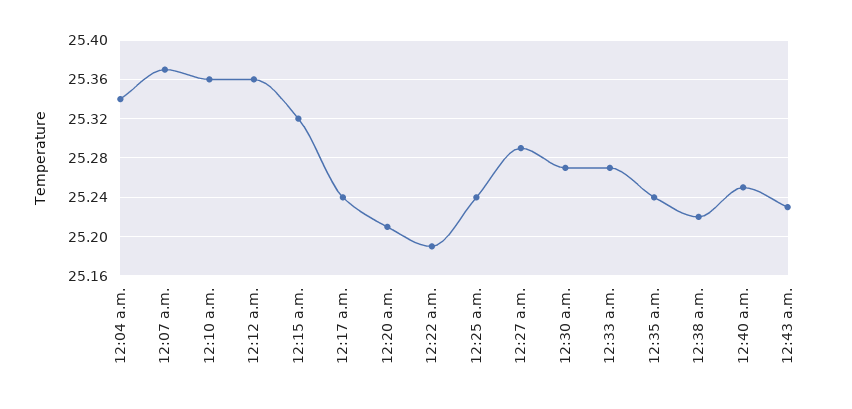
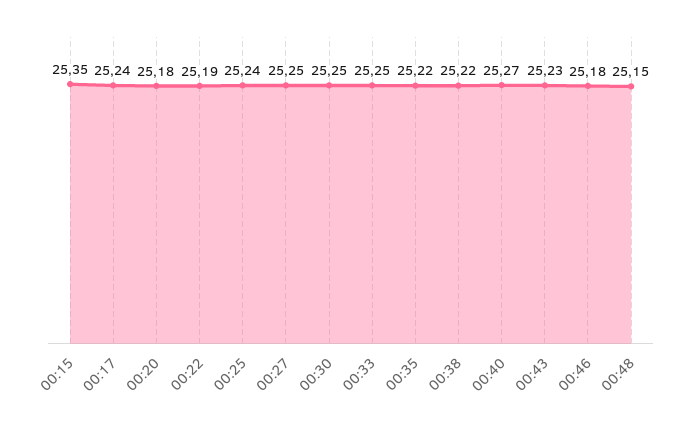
12:04 a.m.: 25.34 -> none
12:07 a.m.: 25.37 -> none
12:10 a.m.: 25.36 -> none
12:12 a.m.: 25.36 -> none
12:15 a.m.: 25.32 -> 25.35
12:20 a.m.: 25.21 -> 25.18
12:27 a.m.: 25.29 -> 25.25
12:30 a.m.: 25.27 -> 25.25
12:33 a.m.: 25.27 -> 25.25
12:35 a.m.: 25.24 -> 25.22
12:40 a.m.: 25.25 -> 25.27
00:46: none -> 25.18
00:48: none -> 25.15

